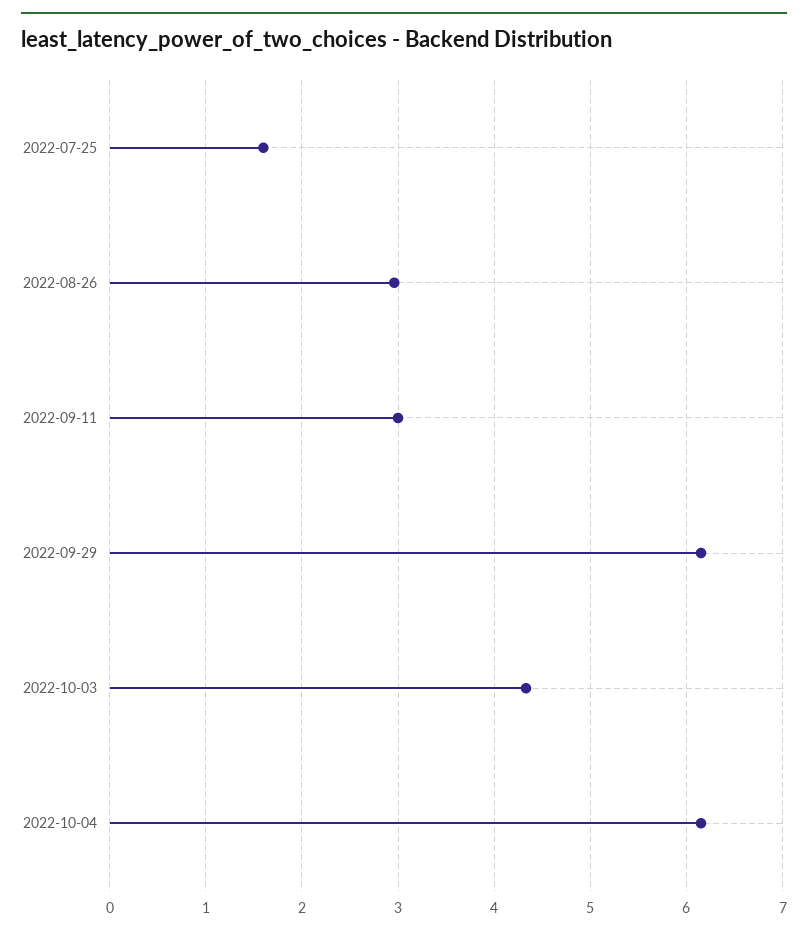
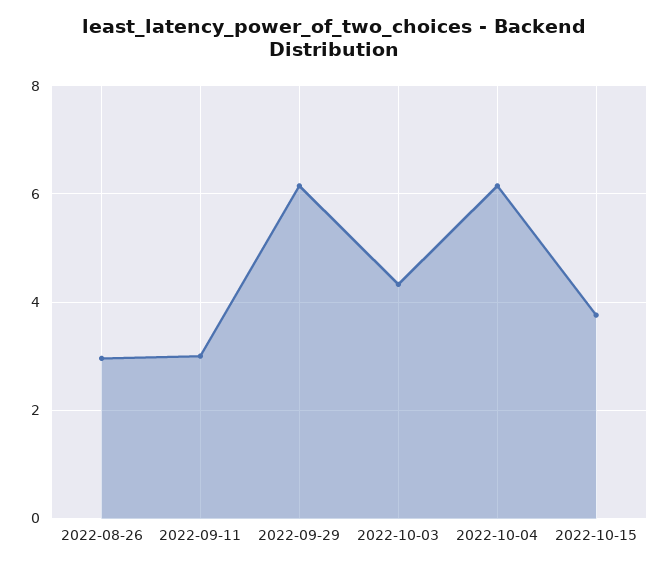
2022-07-25: 1.6 -> none
2022-10-15: none -> 3.8

